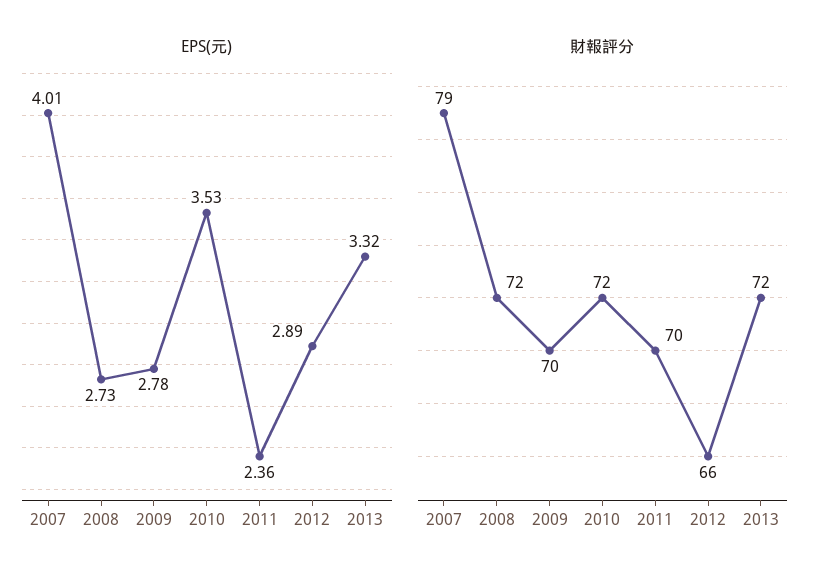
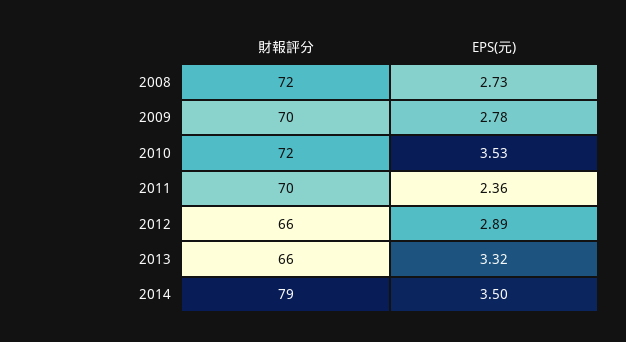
EPS(元), 2007: 4.01 -> none
財報評分, 2007: 79 -> none
財報評分, 2013: 72 -> 66
財報評分, 2014: none -> 79
EPS(元), 2014: none -> 3.5

